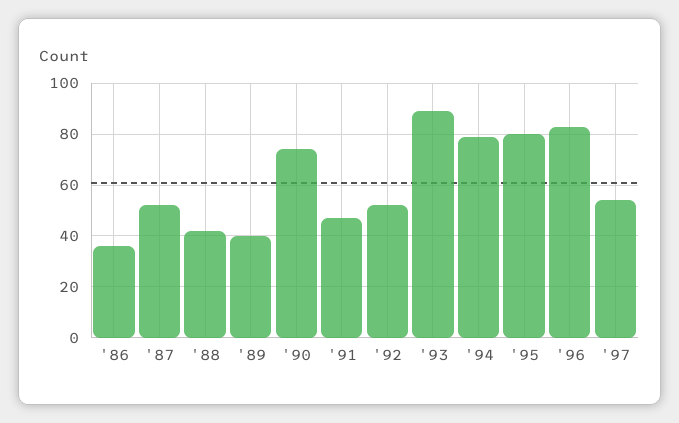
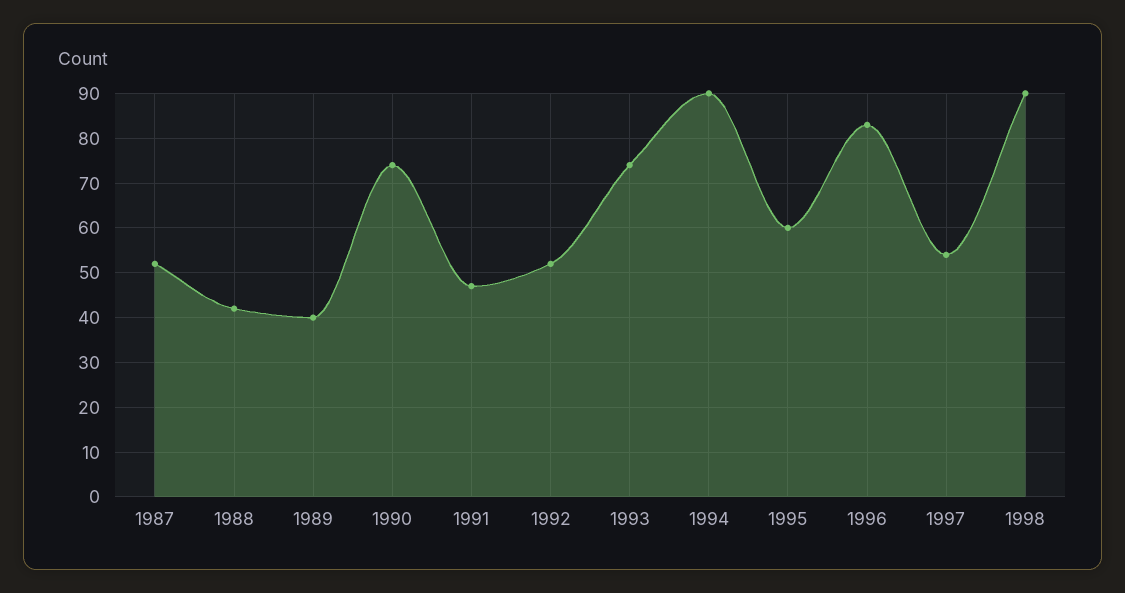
'86: 35 -> none
'93: 90 -> 75
'94: 80 -> 90
'95: 80 -> 60
1998: none -> 90

